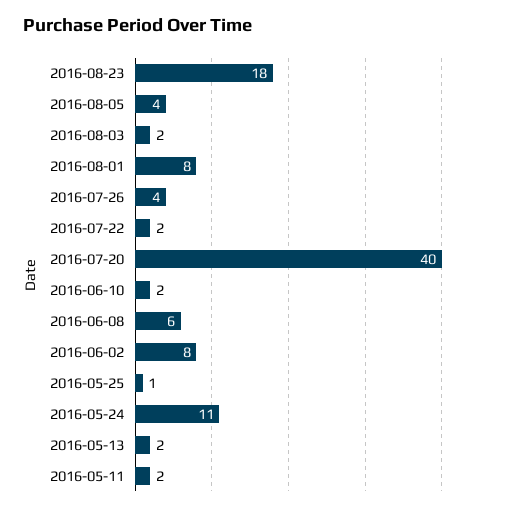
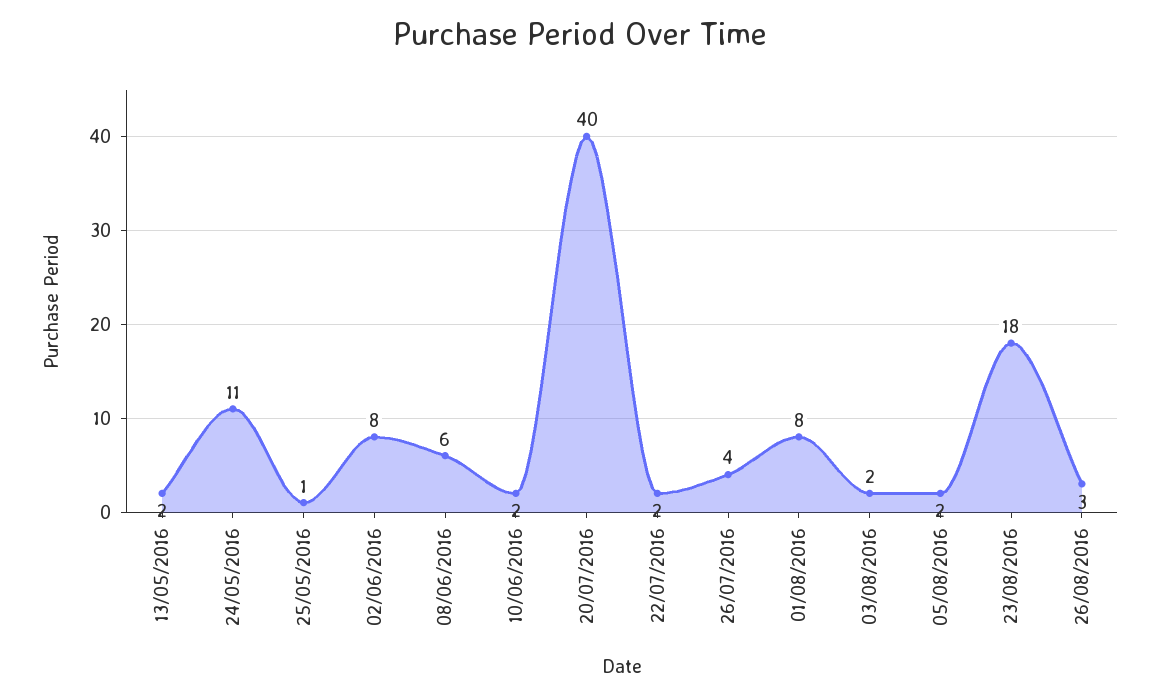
2016-08-05: 4 -> 2
2016-05-11: 2 -> none
26/08/2016: none -> 3

